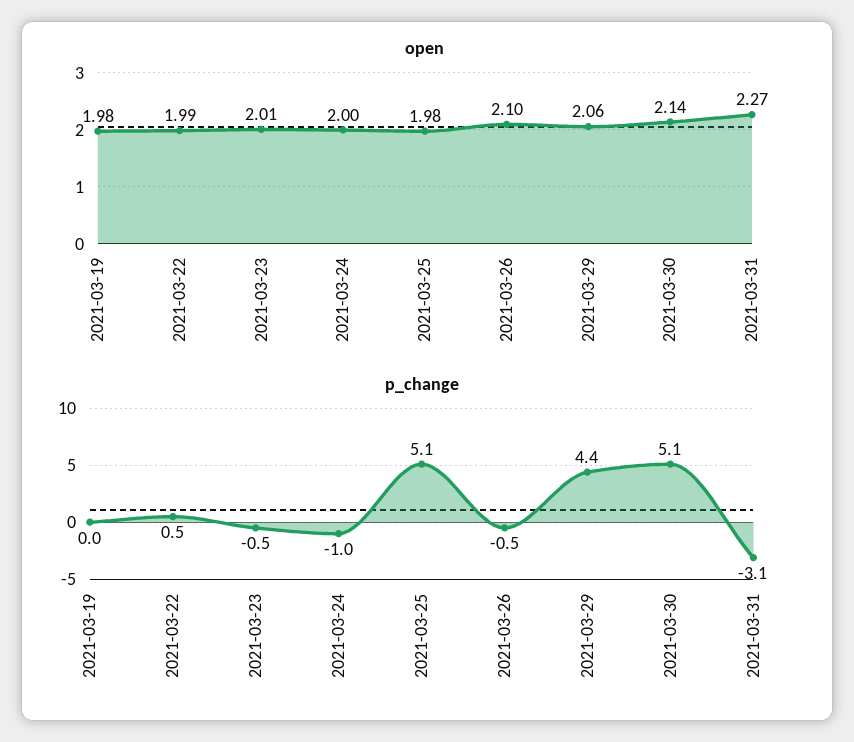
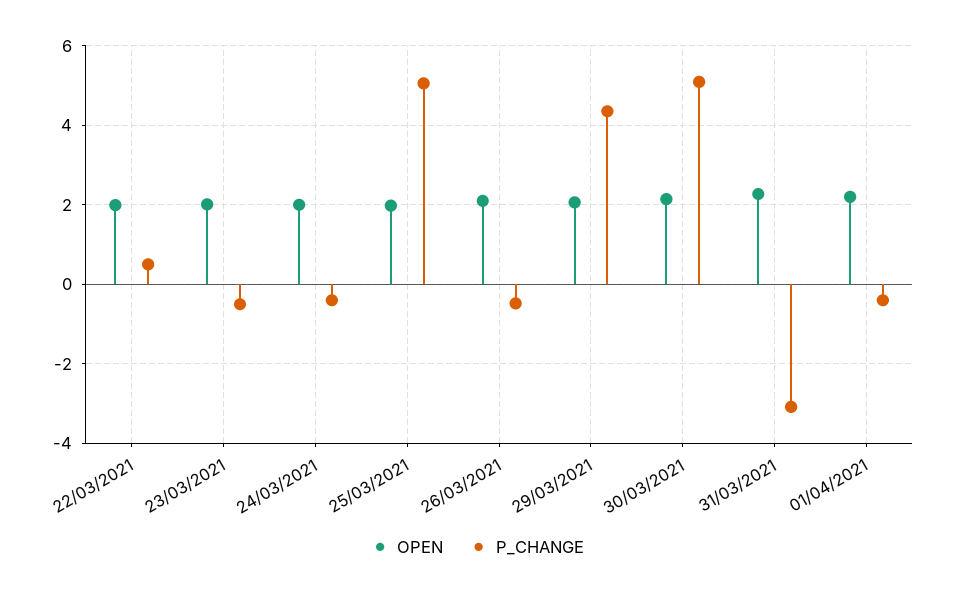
open, 2021-03-19: 1.98 -> none
p_change, 2021-03-19: 0 -> none
p_change, 2021-03-24: -1 -> -0.4
open, 01/04/2021: none -> 2.2
p_change, 01/04/2021: none -> -0.4

